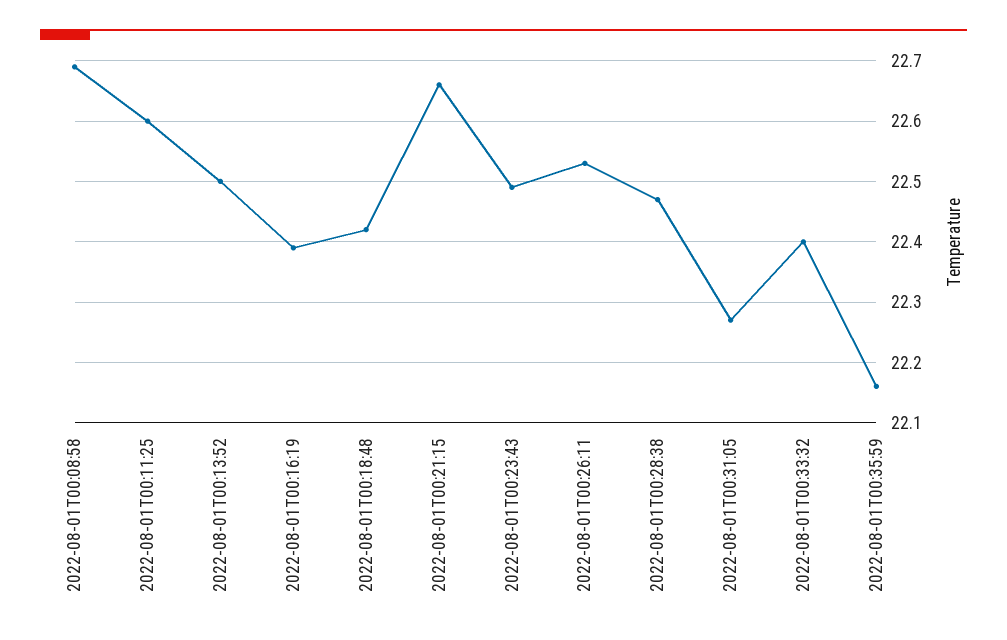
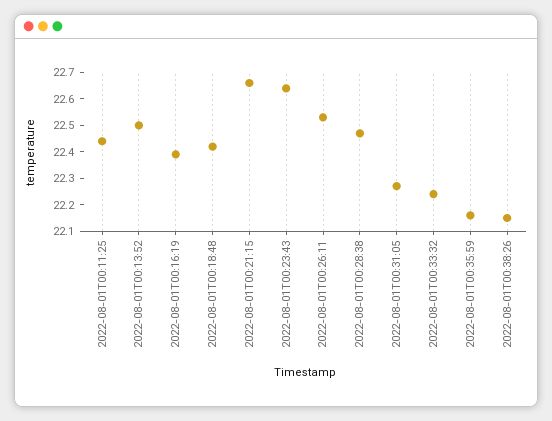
2022-08-01T00:08:58: 22.69 -> none
2022-08-01T00:11:25: 22.6 -> 22.45
2022-08-01T00:23:43: 22.49 -> 22.65
2022-08-01T00:33:32: 22.4 -> 22.25
2022-08-01T00:38:26: none -> 22.15

